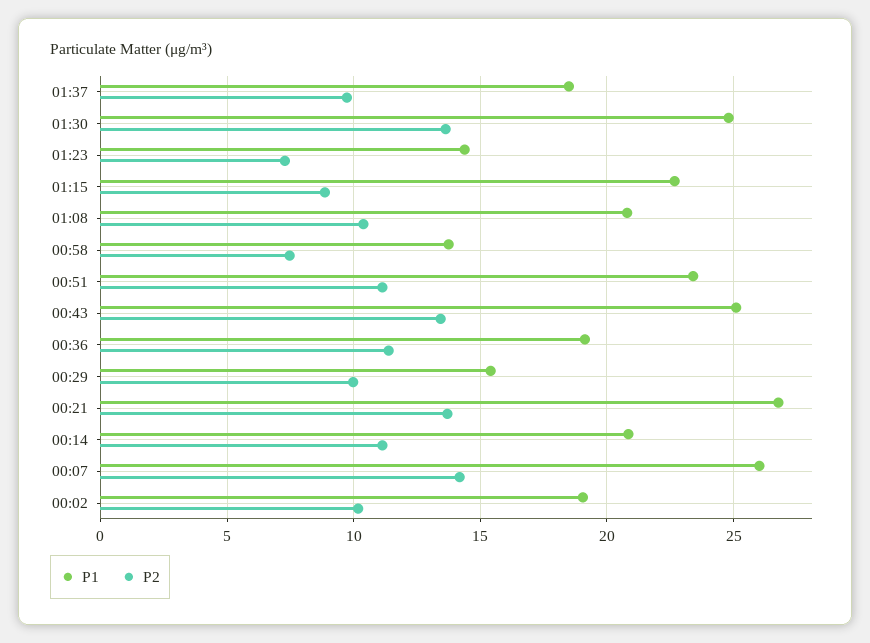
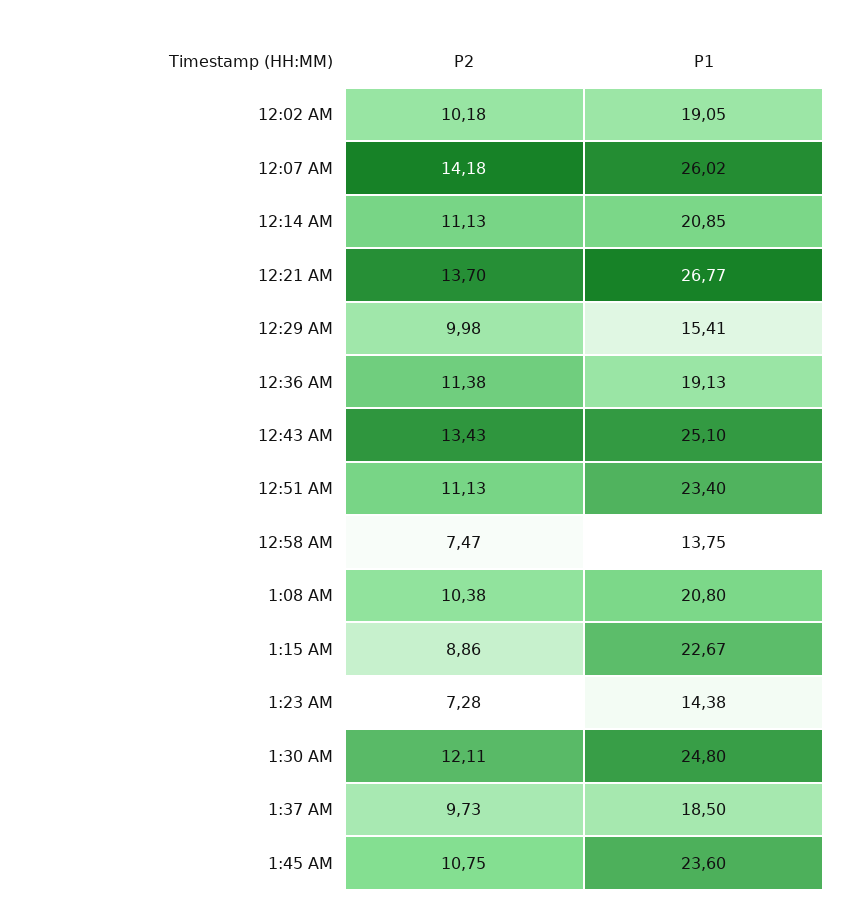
P2, 01:30: 13.5 -> 12.11
P2, 1:45 AM: none -> 10.75
P1, 1:45 AM: none -> 23.6

